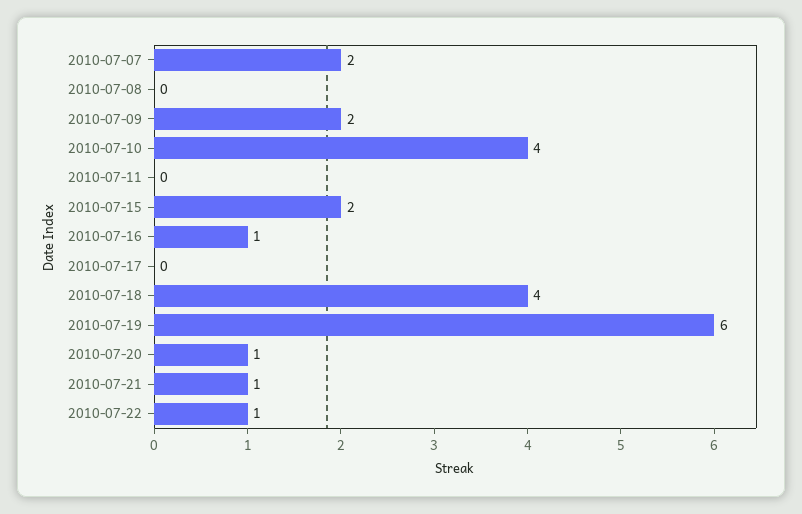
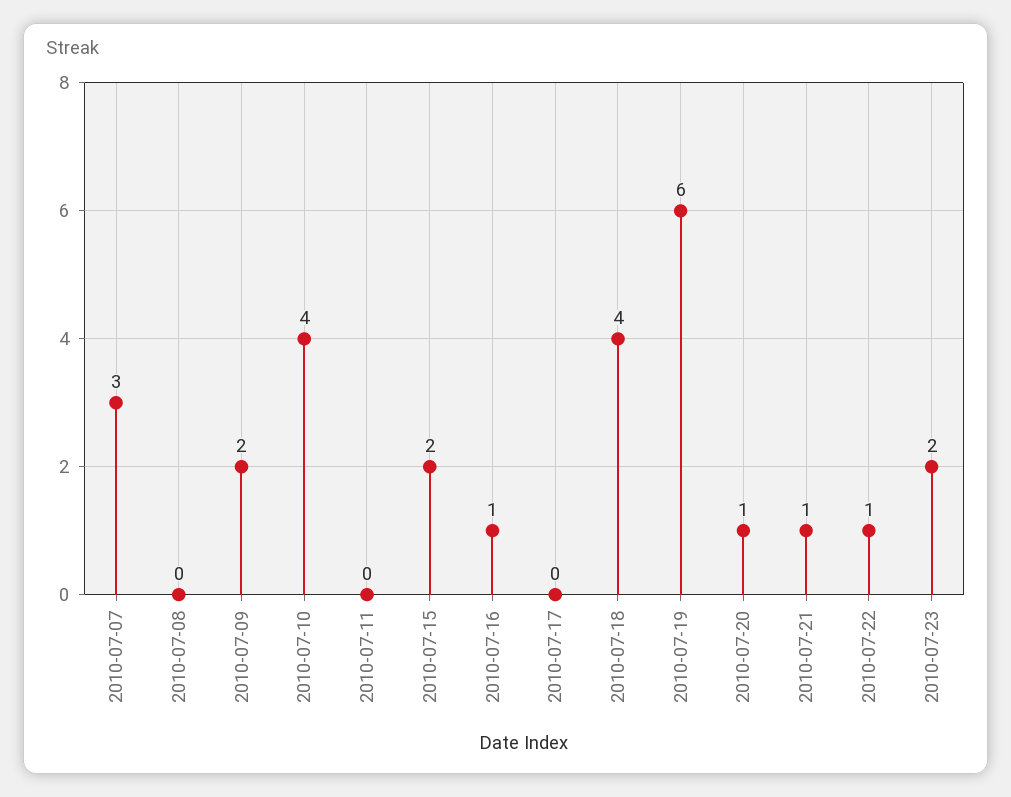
2010-07-07: 2 -> 3
2010-07-23: none -> 2

